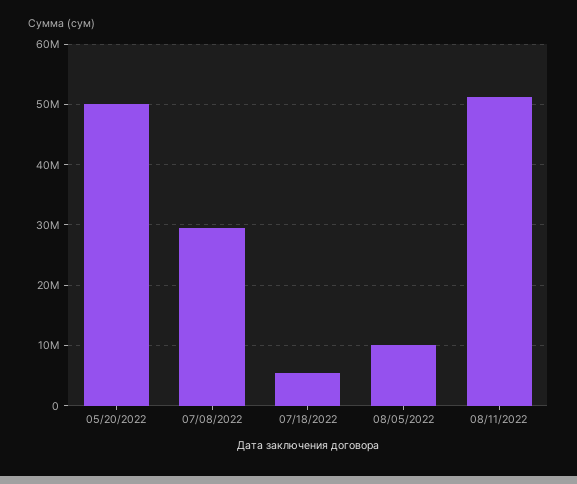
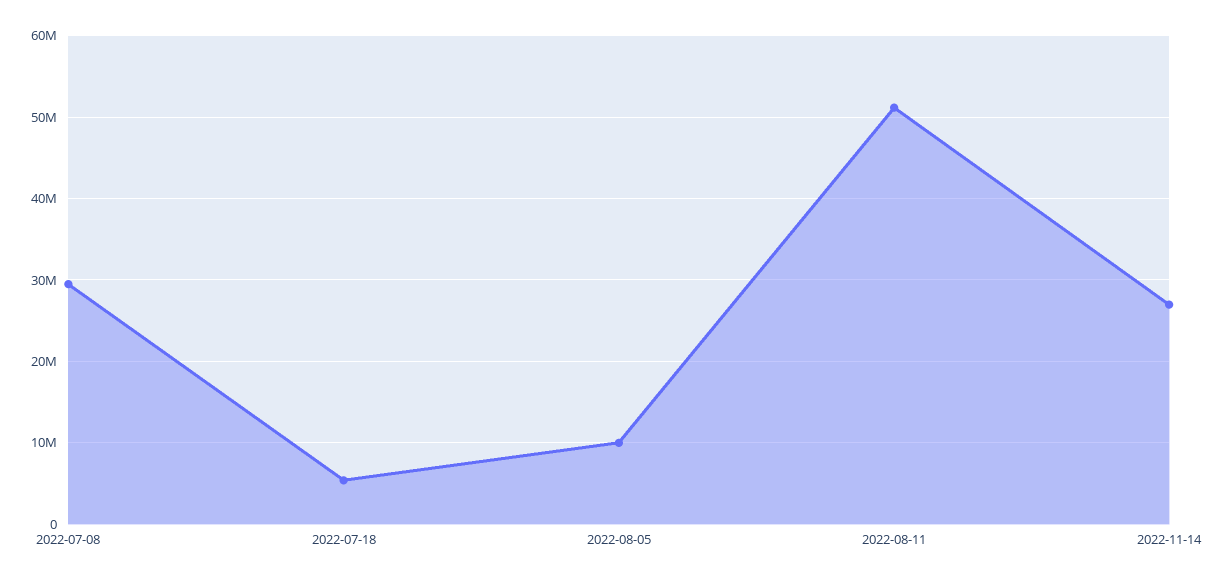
05/20/2022: 50000000 -> none
2022-11-14: none -> 27000000

